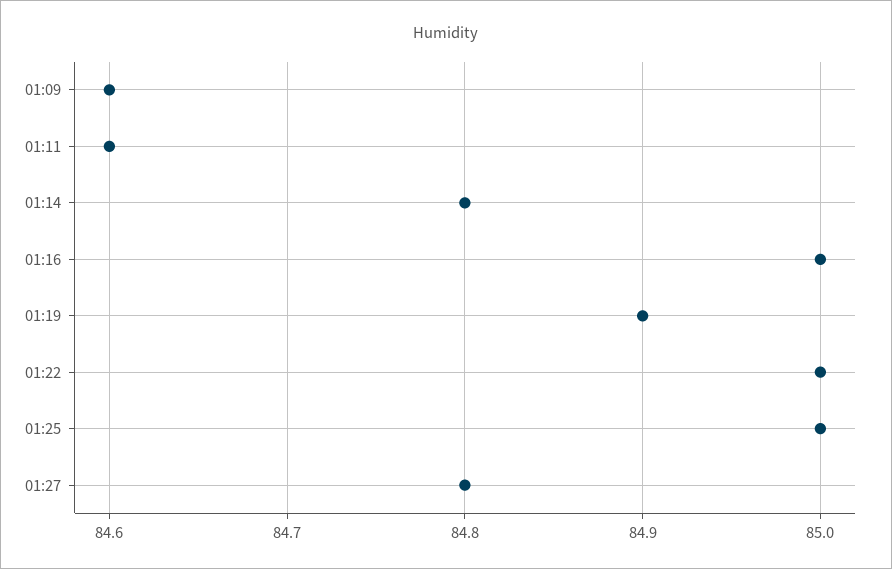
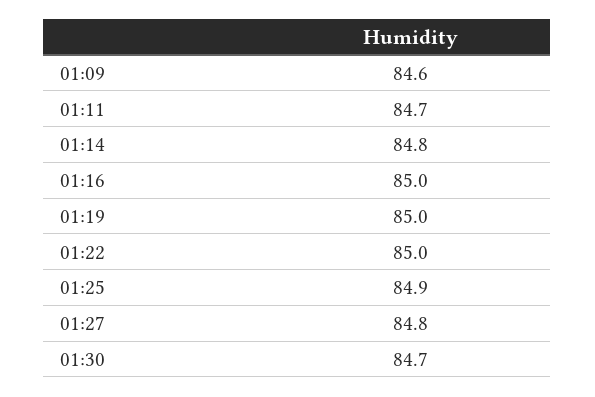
01:11: 84.6 -> 84.7
01:19: 84.9 -> 85
01:25: 85 -> 84.9
01:30: none -> 84.7

